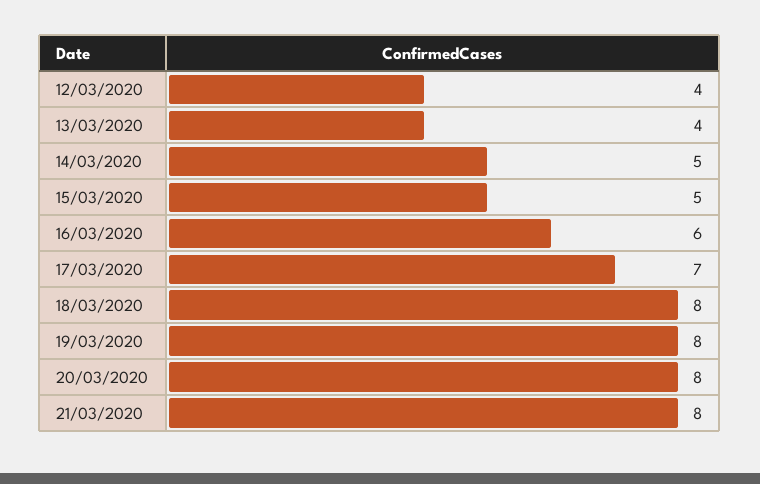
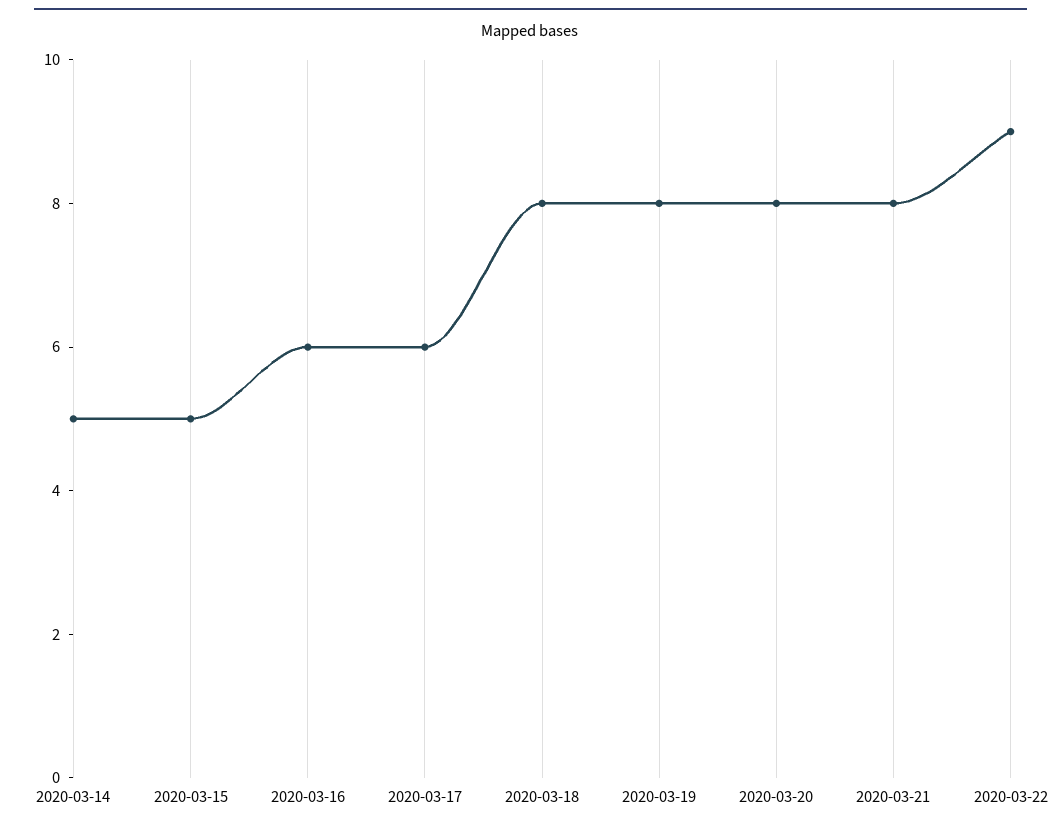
12/03/2020: 4 -> none
13/03/2020: 4 -> none
17/03/2020: 7 -> 6
2020-03-22: none -> 9

